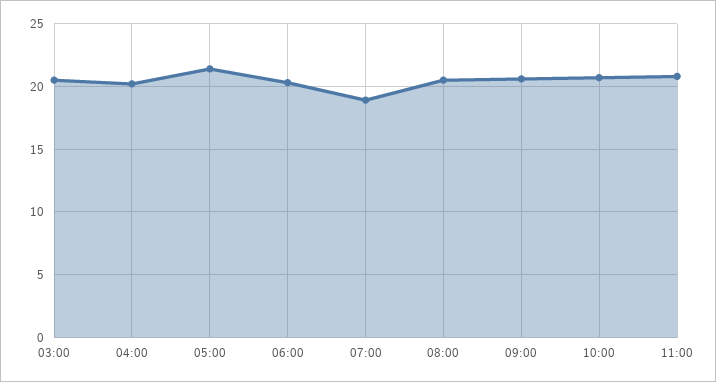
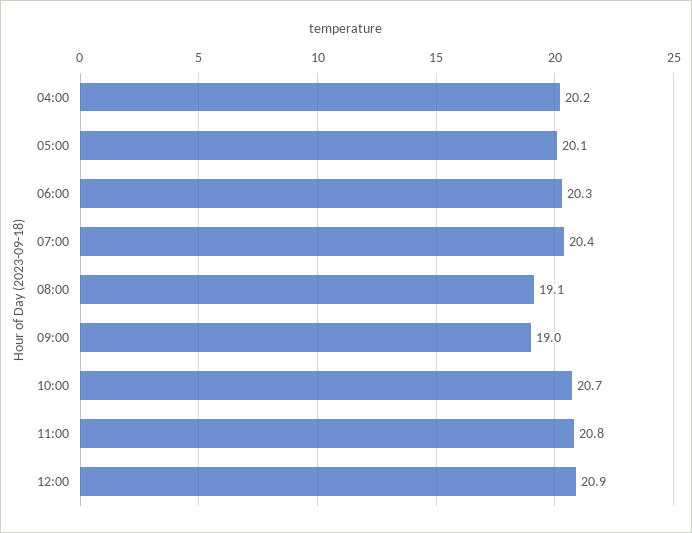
03:00: 20.5 -> none
05:00: 21.5 -> 20.1
07:00: 19 -> 20.4
08:00: 20.5 -> 19.1
09:00: 20.5 -> 19
12:00: none -> 20.9

